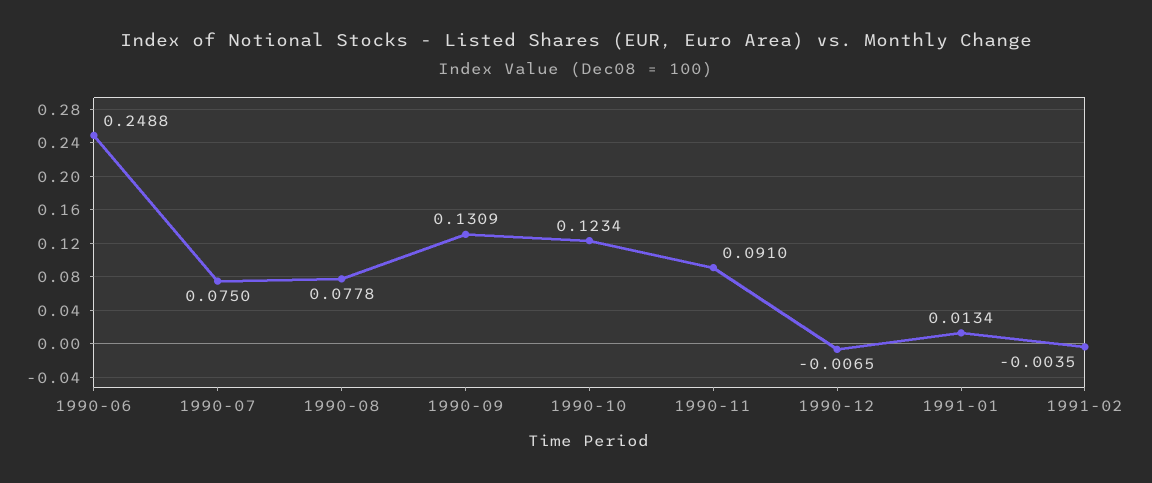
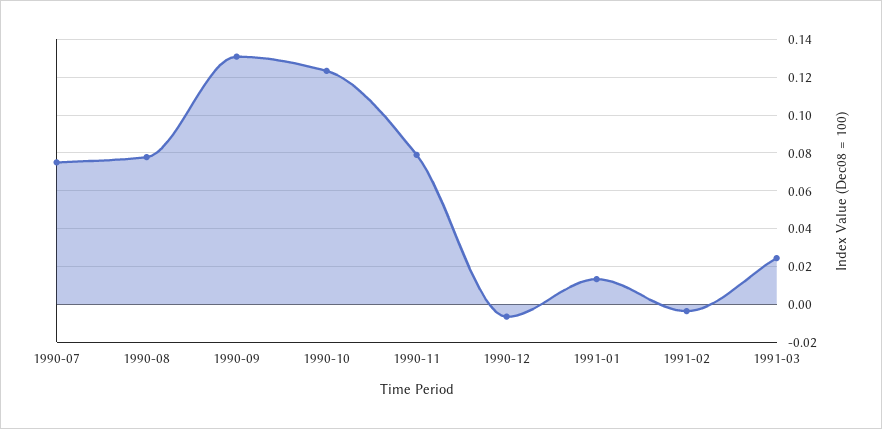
1990-06: 0.2488 -> none
1990-11: 0.091 -> 0.08
1991-03: none -> 0.025

